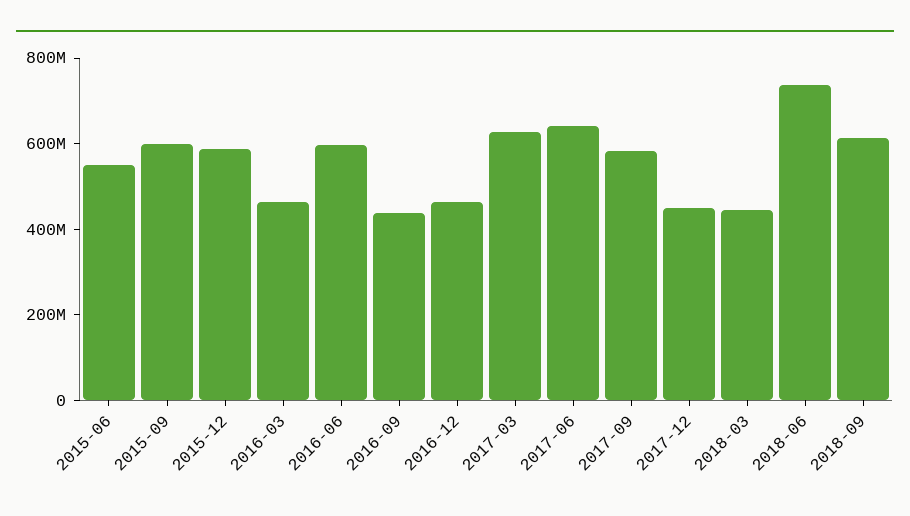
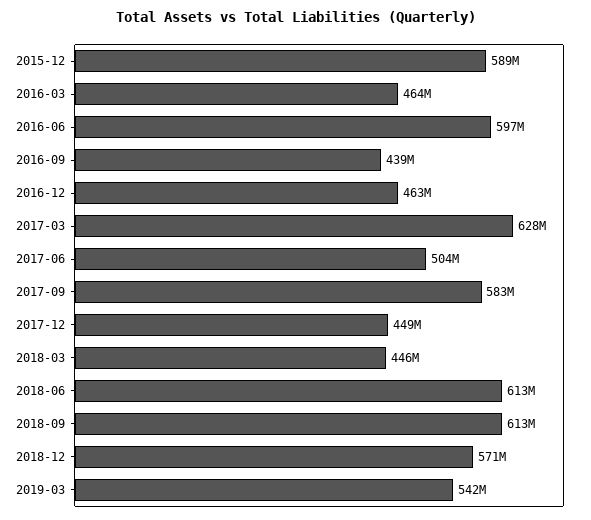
2015-06: 550000000 -> none
2015-09: 600000000 -> none
2017-06: 650000000 -> 504000000
2018-06: 750000000 -> 613000000
2018-12: none -> 571000000
2019-03: none -> 542000000

